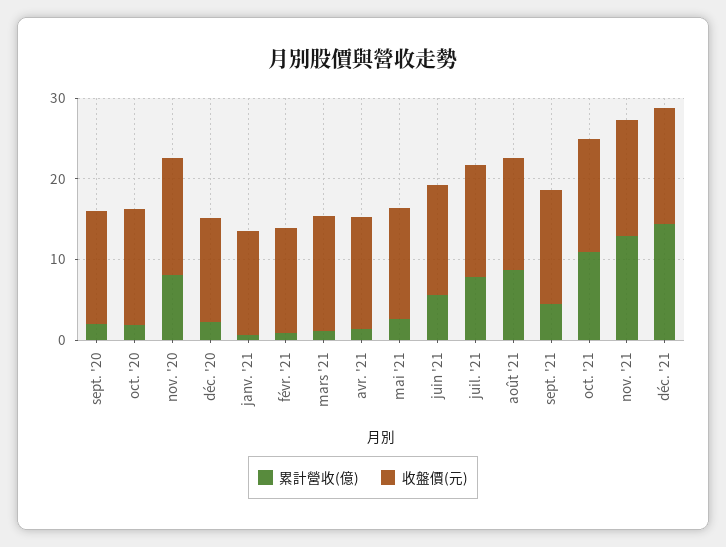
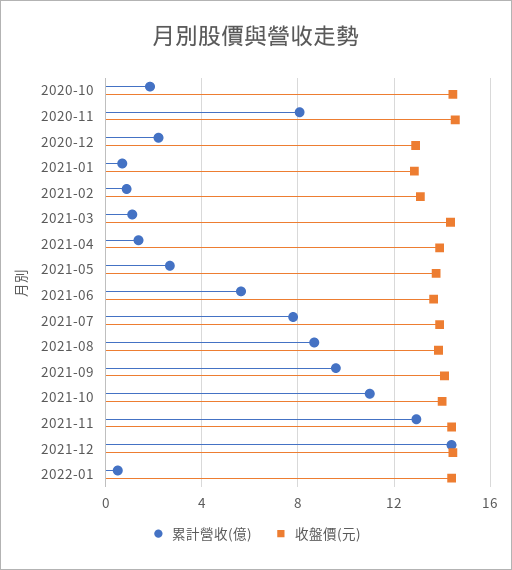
累計營收(億), sept. '20: 2 -> none
收盤價(元), sept. '20: 14 -> none
累計營收(億), sept. '21: 4 -> 9.5
累計營收(億), 2022-01: none -> 0.5
收盤價(元), 2022-01: none -> 14.5

